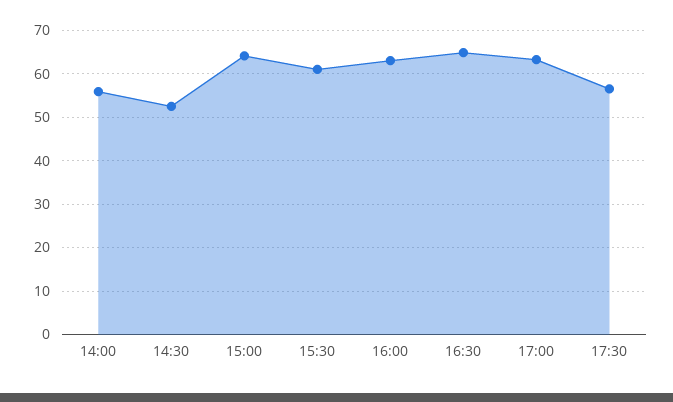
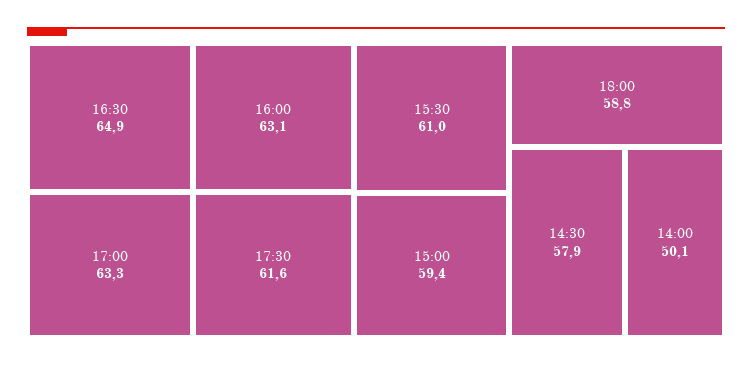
14:00: 56 -> 50.1
14:30: 52 -> 57.9
15:00: 64 -> 59.4
17:30: 56 -> 61.6
18:00: none -> 58.8

